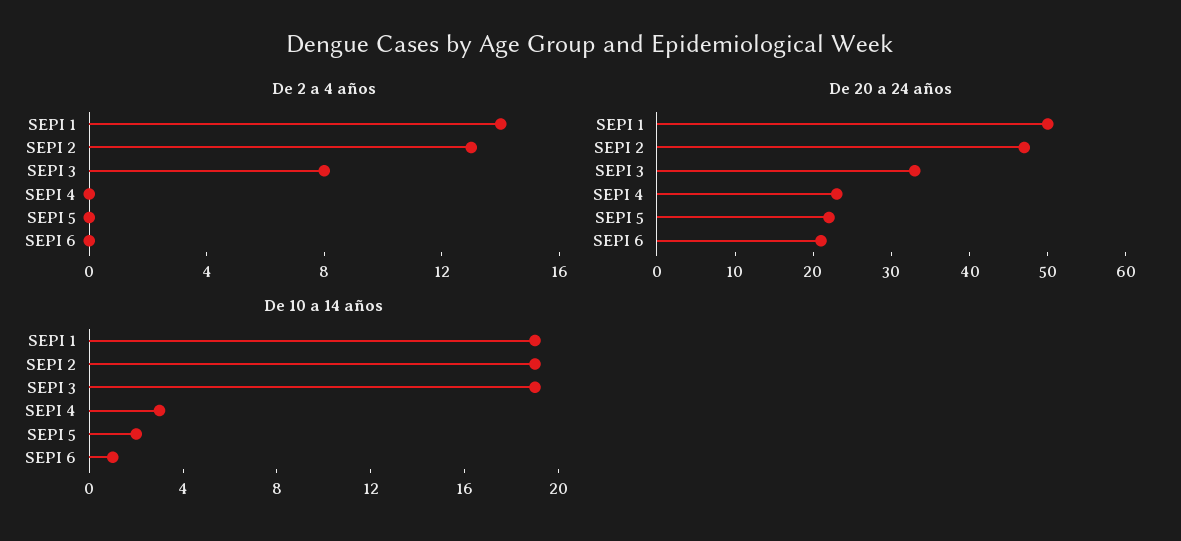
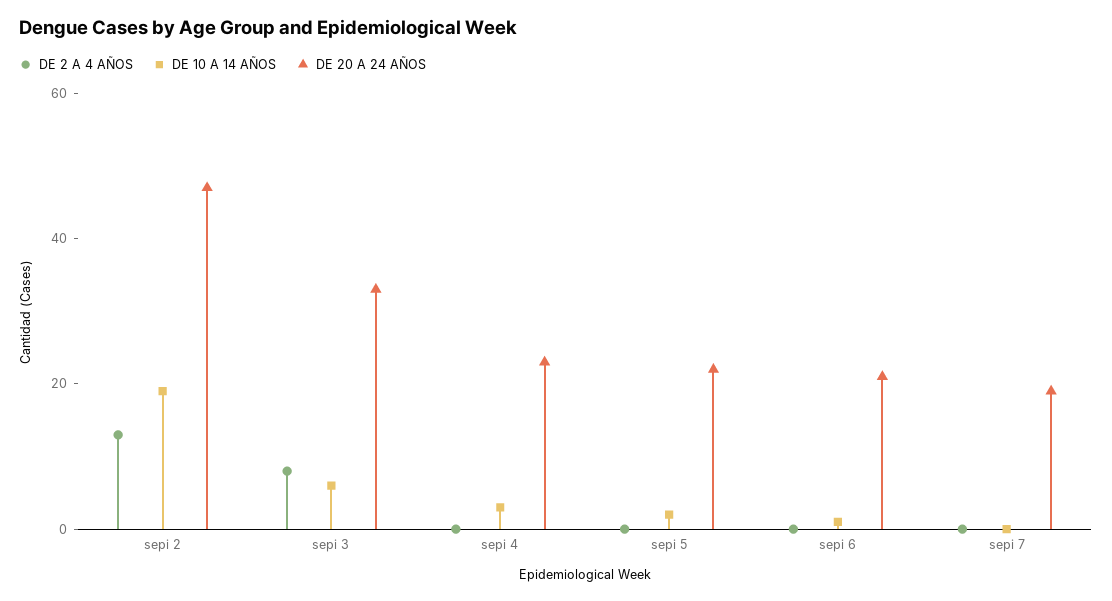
De 2 a 4 años, SEPI 1: 14 -> none
De 20 a 24 años, SEPI 1: 50 -> none
De 10 a 14 años, SEPI 1: 19 -> none
De 10 a 14 años, SEPI 3: 19 -> 5
De 2 a 4 años, sepi 7: none -> 0
De 10 a 14 años, sepi 7: none -> 0
De 20 a 24 años, sepi 7: none -> 20

